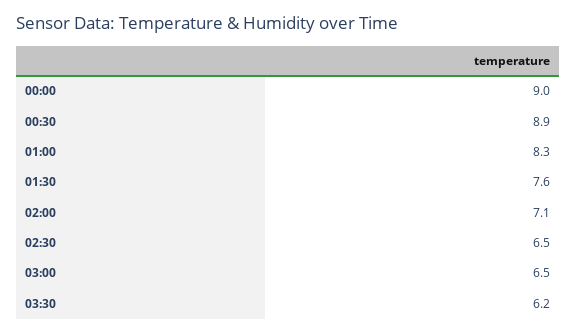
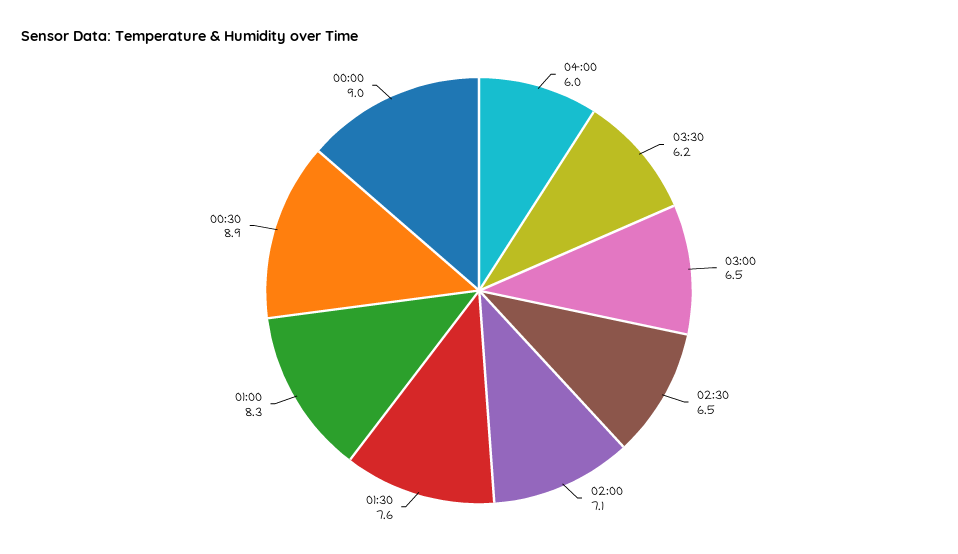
04:00: none -> 6

